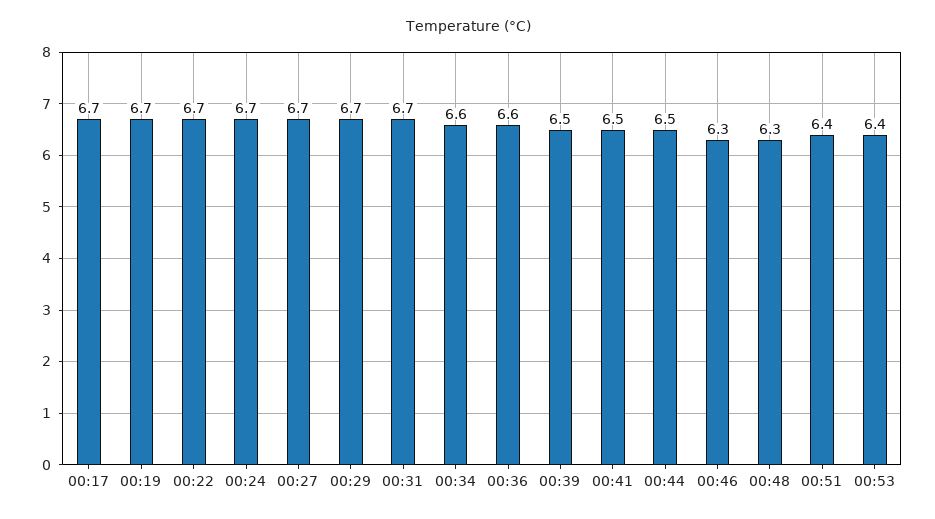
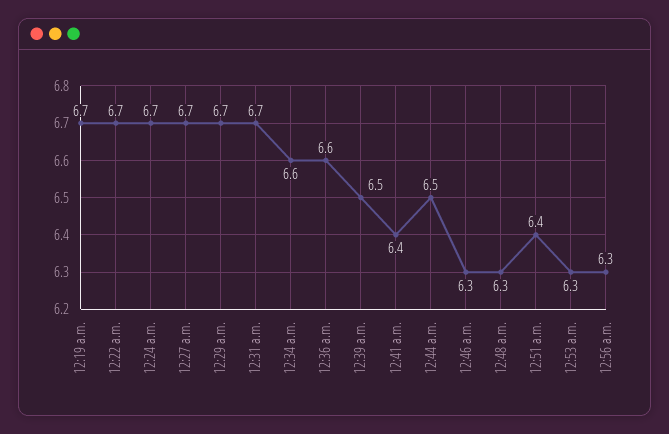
00:17: 6.7 -> none
00:41: 6.5 -> 6.4
00:53: 6.4 -> 6.3
12:56 a.m.: none -> 6.3

